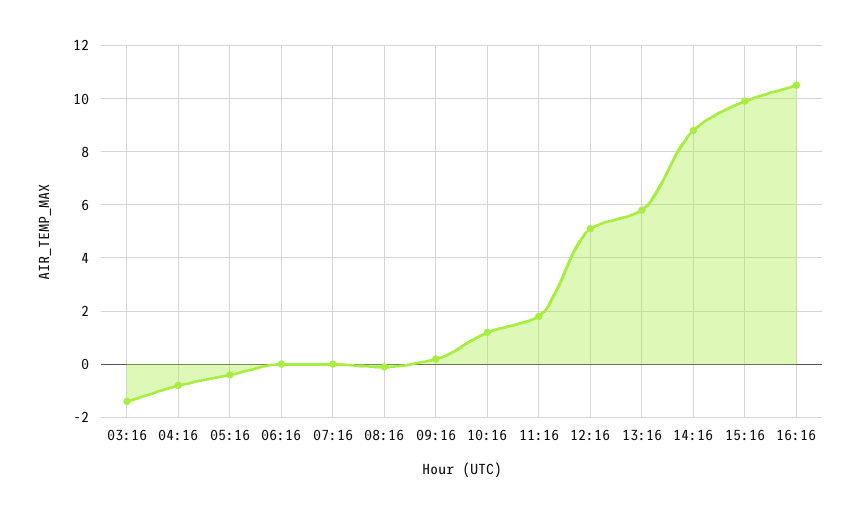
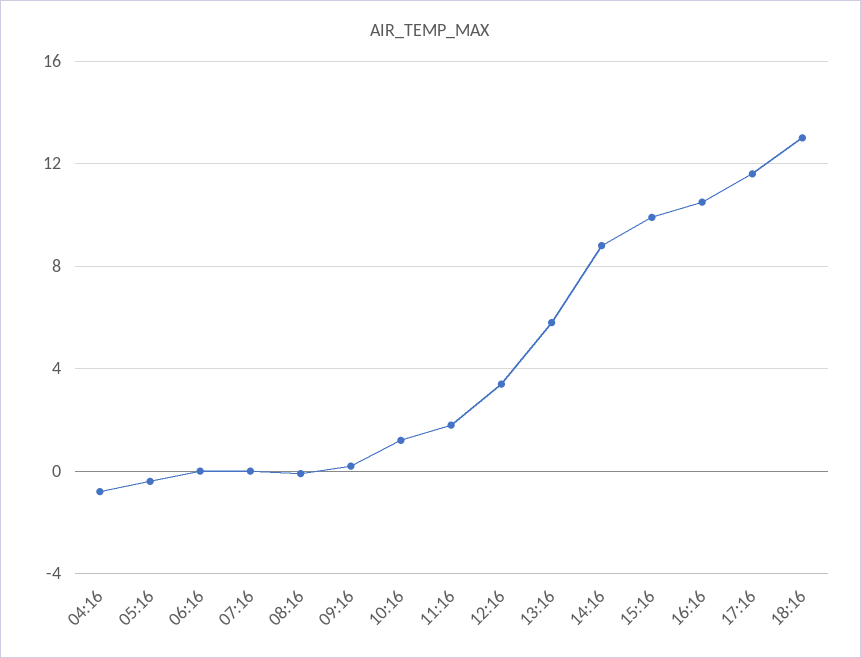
03:16: -1.5 -> none
12:16: 5 -> 3.5
17:16: none -> 11.5
18:16: none -> 13

